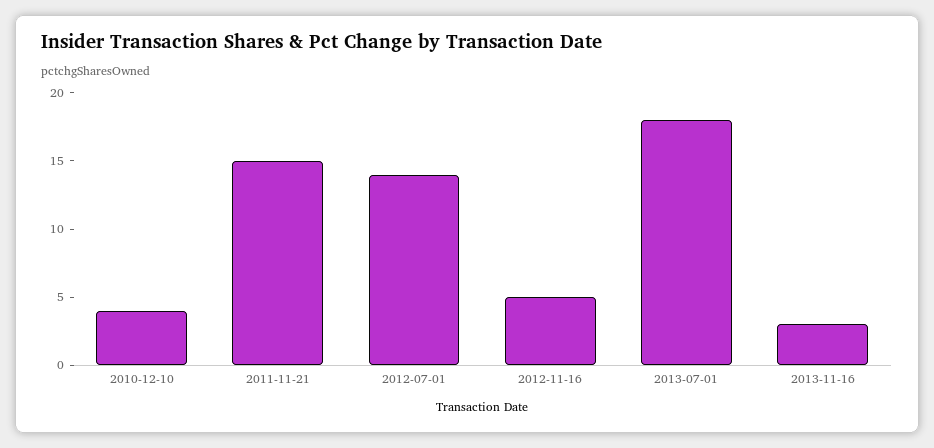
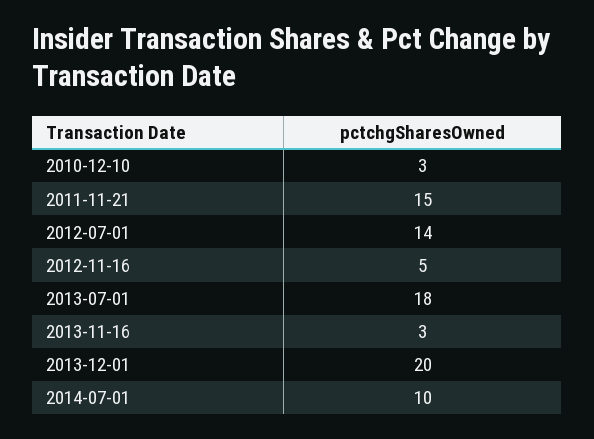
2010-12-10: 4 -> 3
2013-12-01: none -> 20
2014-07-01: none -> 10

